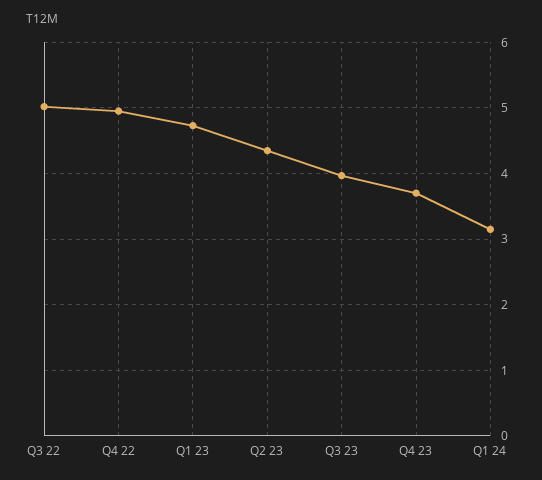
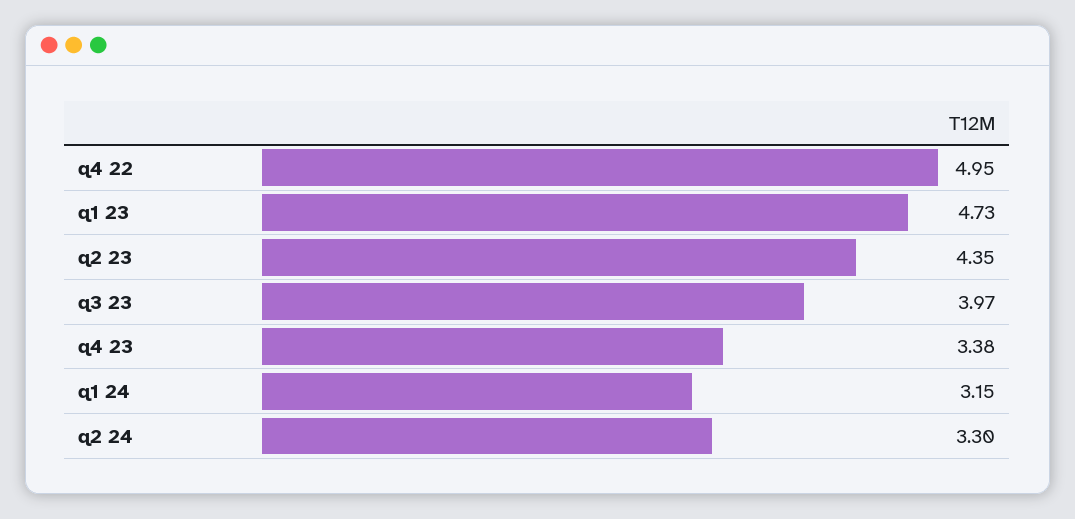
Q3 22: 5 -> none
Q4 23: 3.7 -> 3.38
q2 24: none -> 3.3

